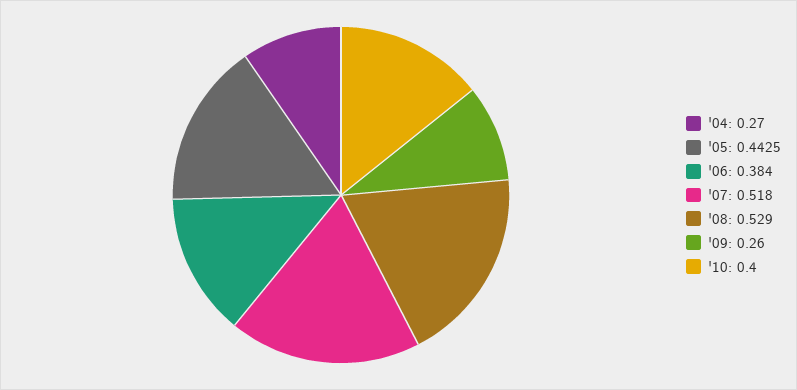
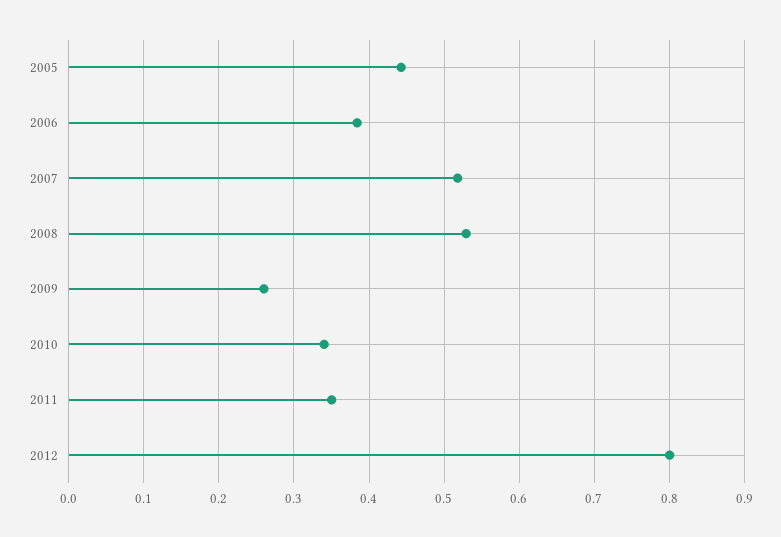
'04: 0.27 -> none
'10: 0.4 -> 0.34
2011: none -> 0.35
2012: none -> 0.8

